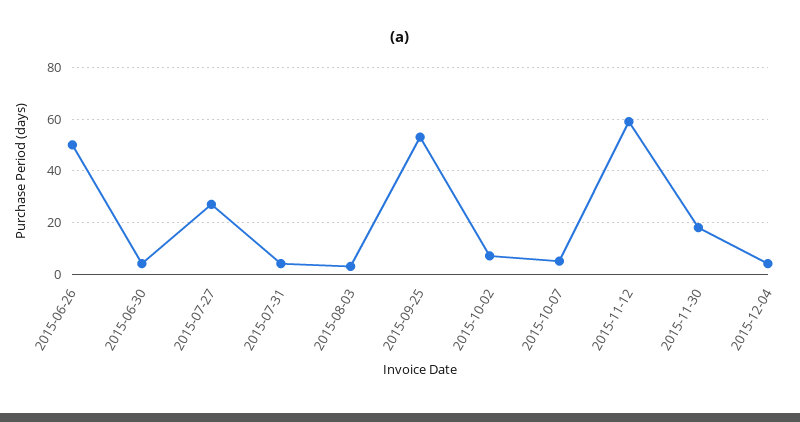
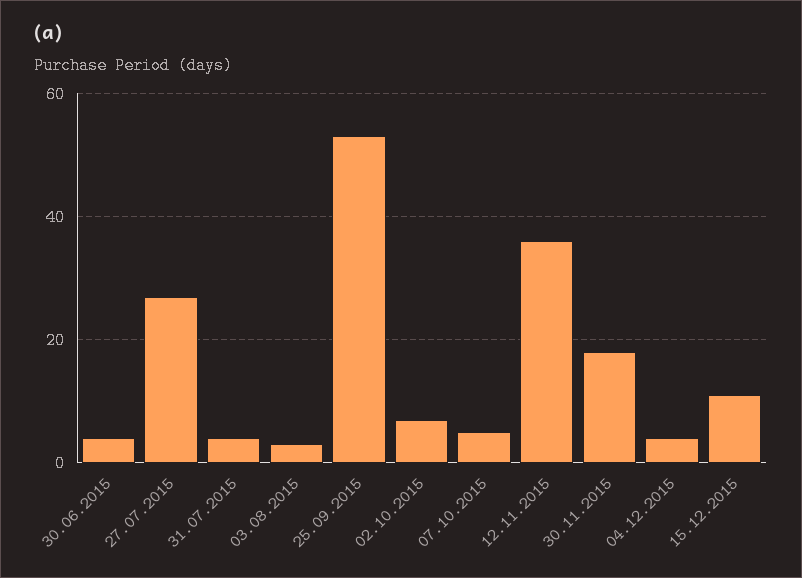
2015-06-26: 50 -> none
2015-11-12: 60 -> 35
15.12.2015: none -> 10

